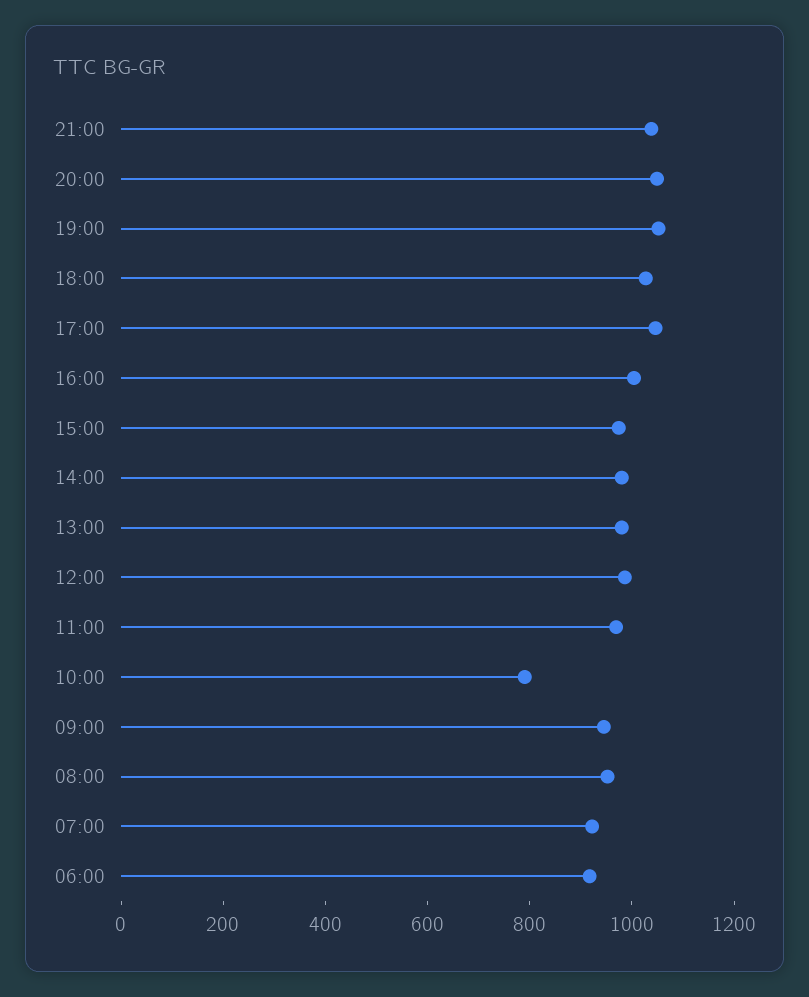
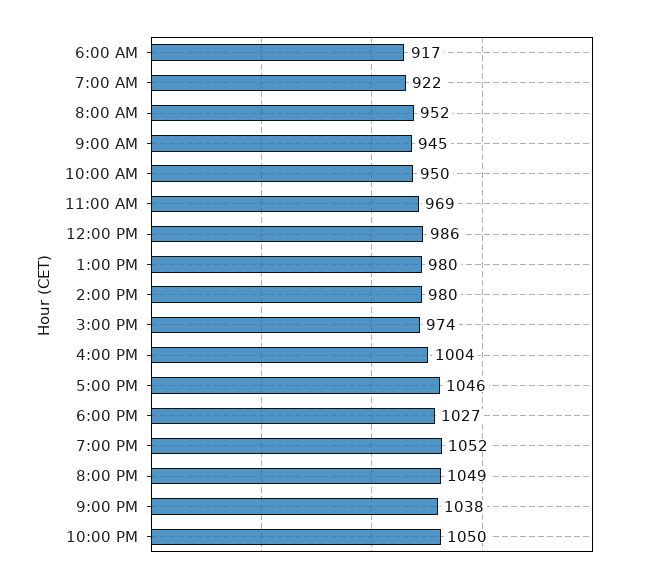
10:00: 800 -> 950
10:00 PM: none -> 1050

